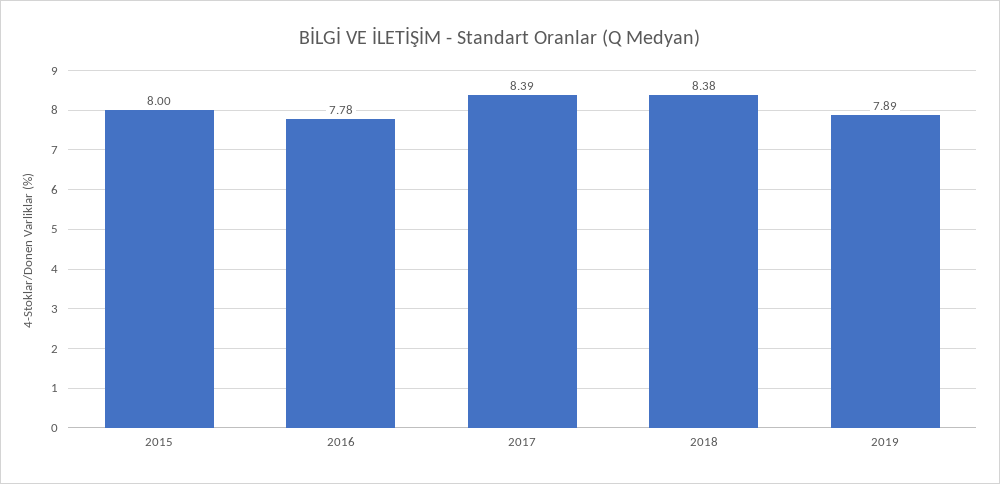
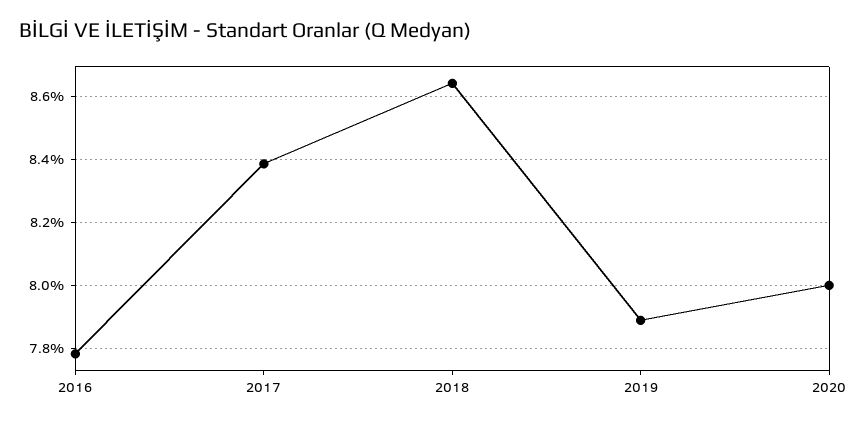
2015: 8 -> none
2018: 8.38 -> 8.64
2020: none -> 8

